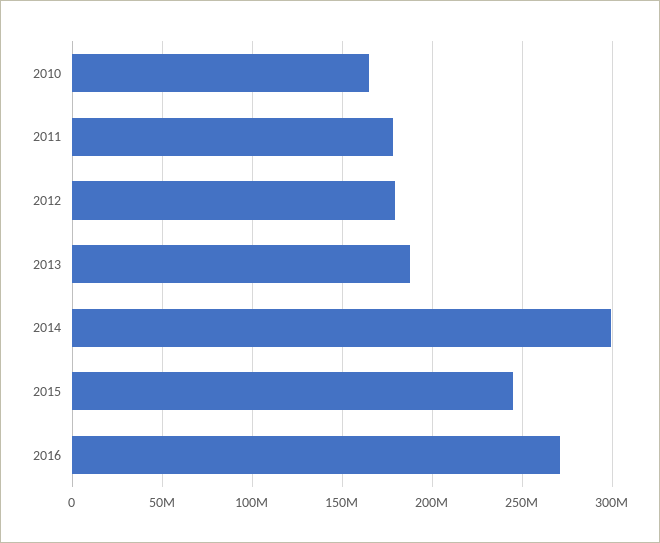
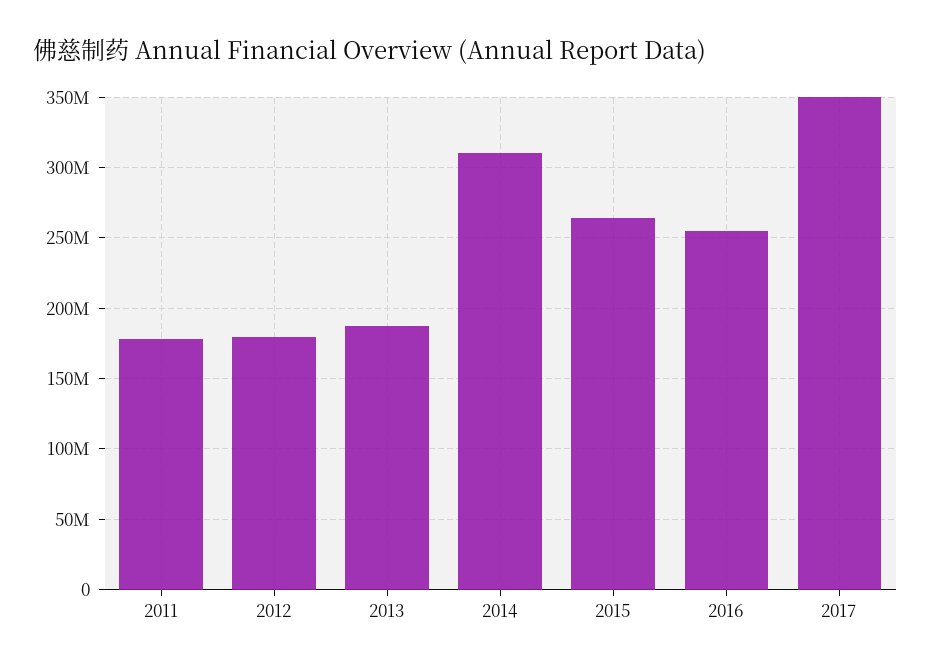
2010: 165000000 -> none
2014: 300000000 -> 310000000
2015: 245000000 -> 265000000
2016: 270000000 -> 255000000
2017: none -> 350000000

